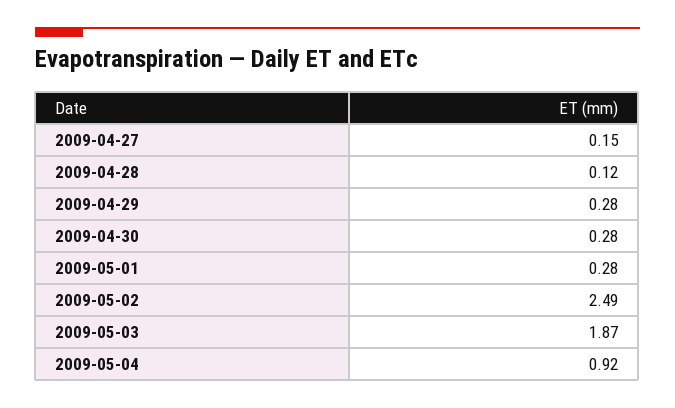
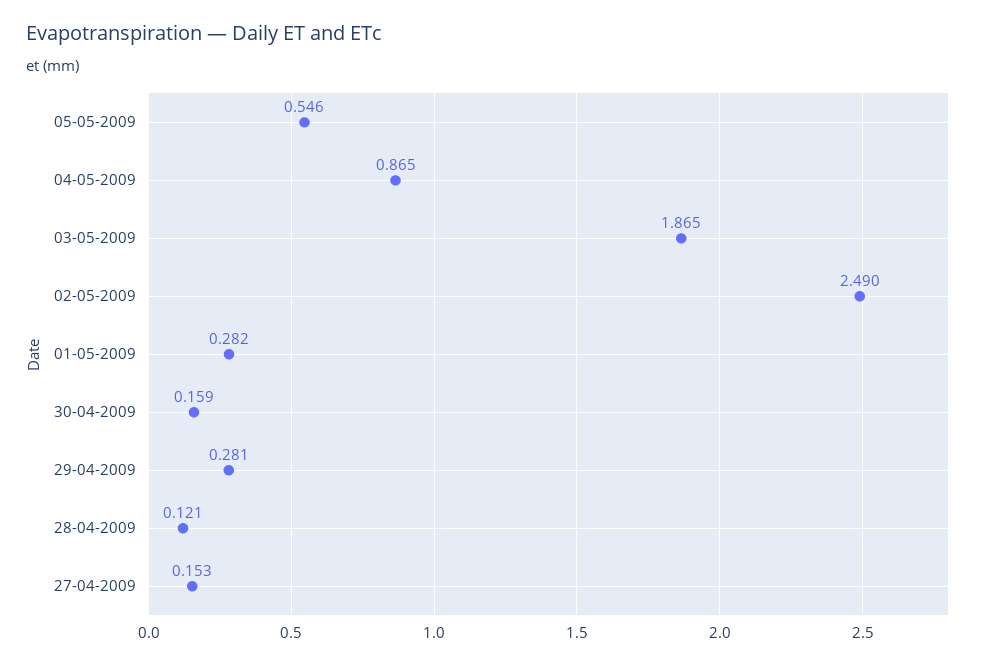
2009-04-30: 0.28 -> 0.159
2009-05-04: 0.92 -> 0.865
05-05-2009: none -> 0.546

